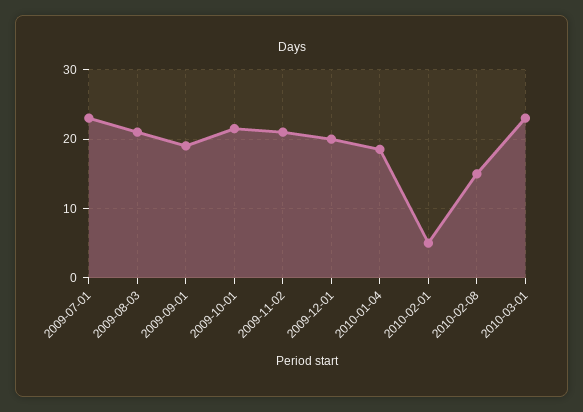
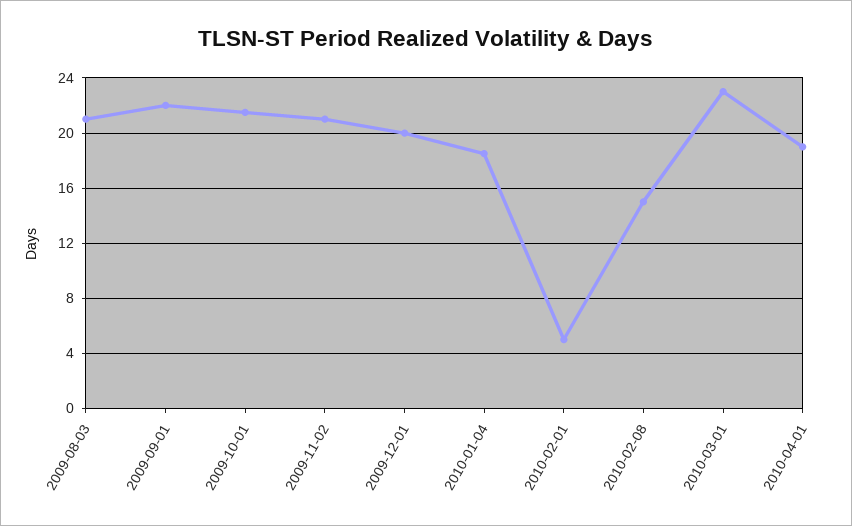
2009-07-01: 23 -> none
2009-09-01: 19 -> 22
2010-04-01: none -> 19

